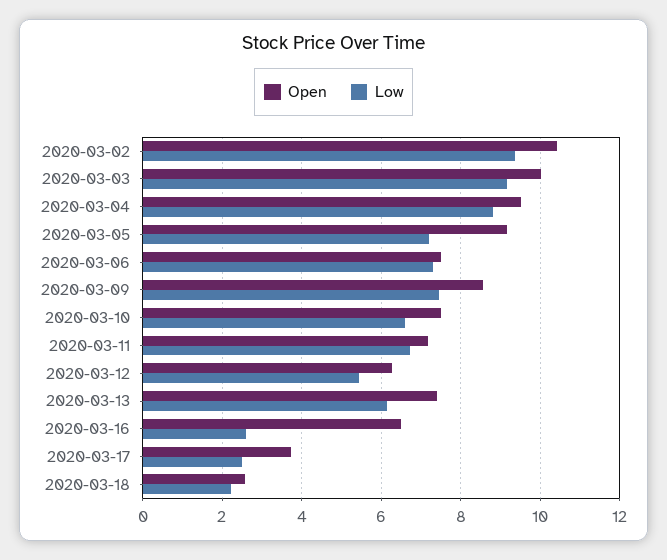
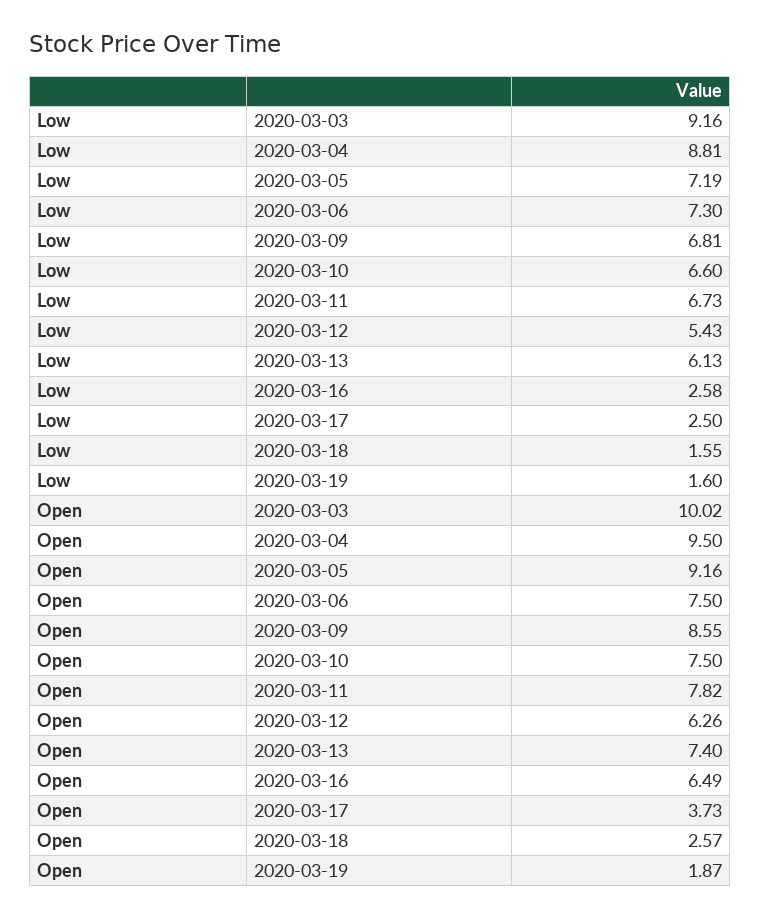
Open, 2020-03-02: 10.4 -> none
Low, 2020-03-02: 9.4 -> none
Low, 2020-03-09: 7.4 -> 6.81
Open, 2020-03-11: 7.2 -> 7.82
Low, 2020-03-18: 2.2 -> 1.55
Low, 2020-03-19: none -> 1.6
Open, 2020-03-19: none -> 1.87

